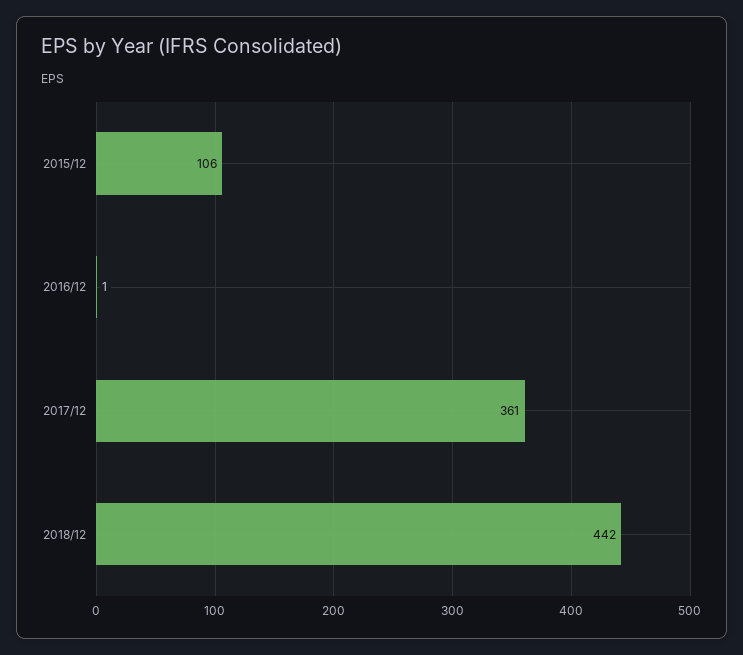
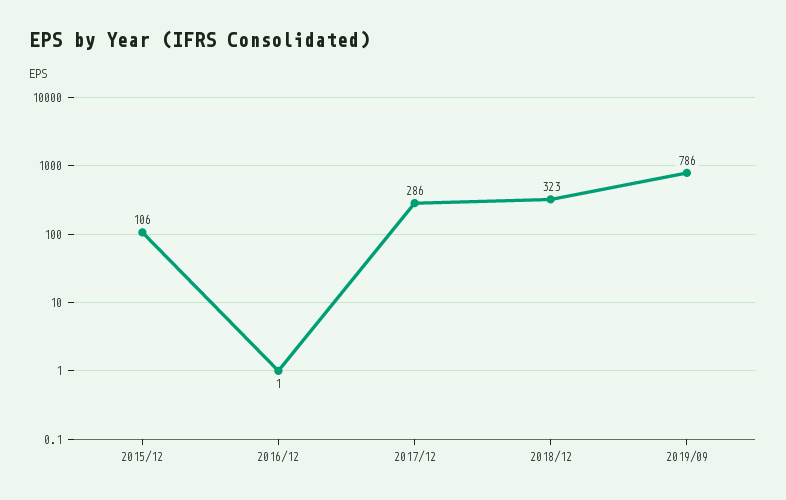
2017/12: 361 -> 286
2018/12: 442 -> 323
2019/09: none -> 786

